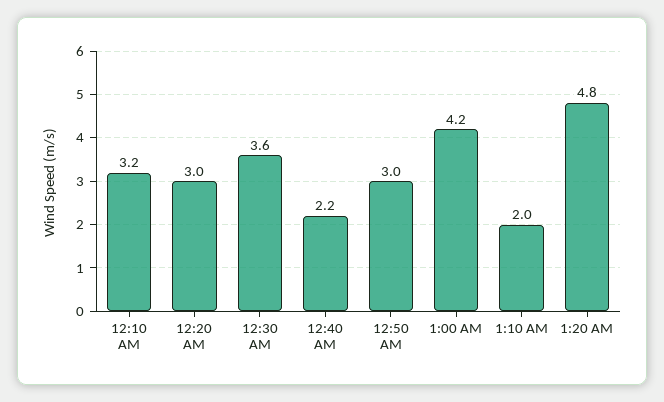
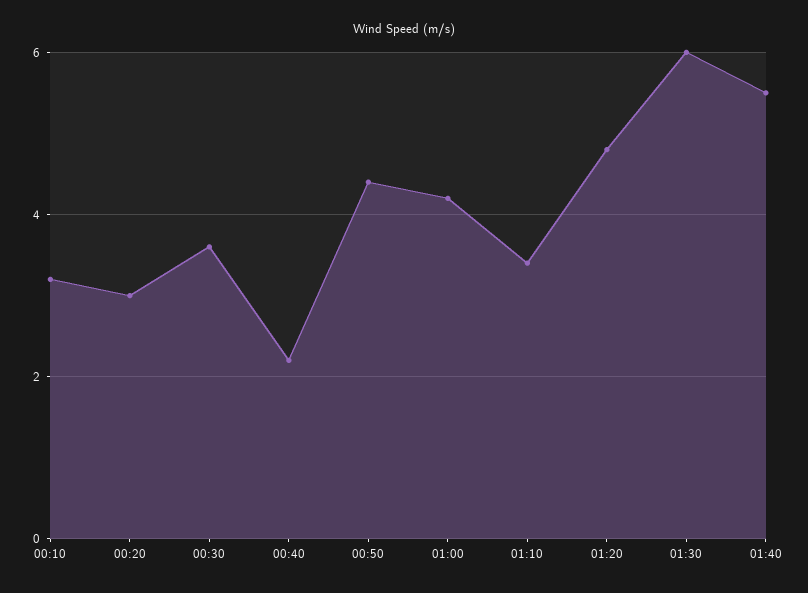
12:50 AM: 3 -> 4.5
1:10 AM: 2 -> 3.5
01:30: none -> 6
01:40: none -> 5.5

